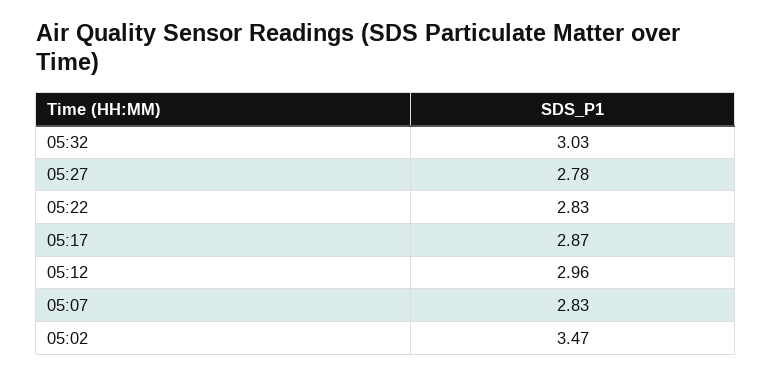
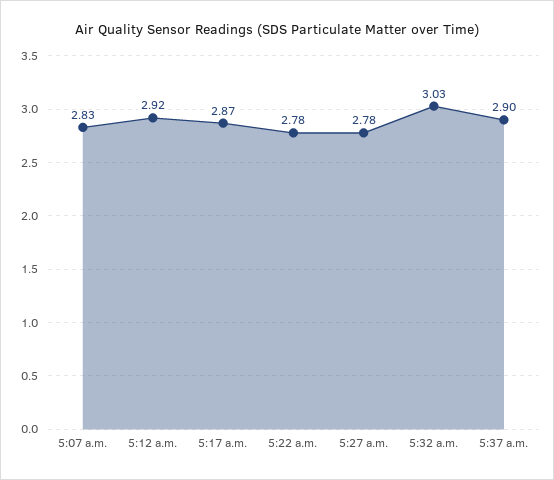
05:22: 2.83 -> 2.78
05:12: 2.96 -> 2.92
05:02: 3.47 -> none
5:37 a.m.: none -> 2.9

